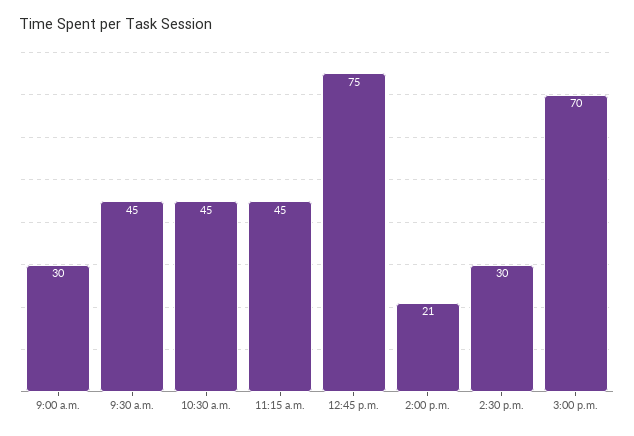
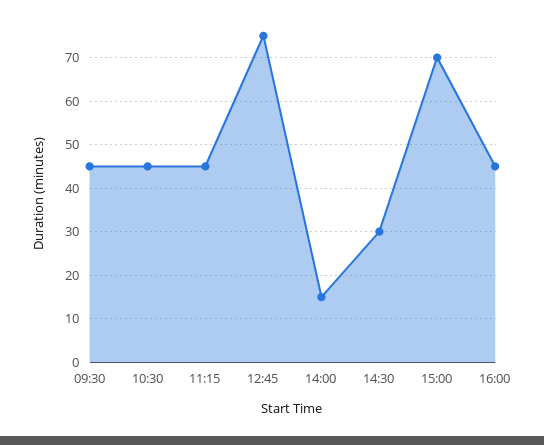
9:00 a.m.: 30 -> none
2:00 p.m.: 21 -> 15
16:00: none -> 45

